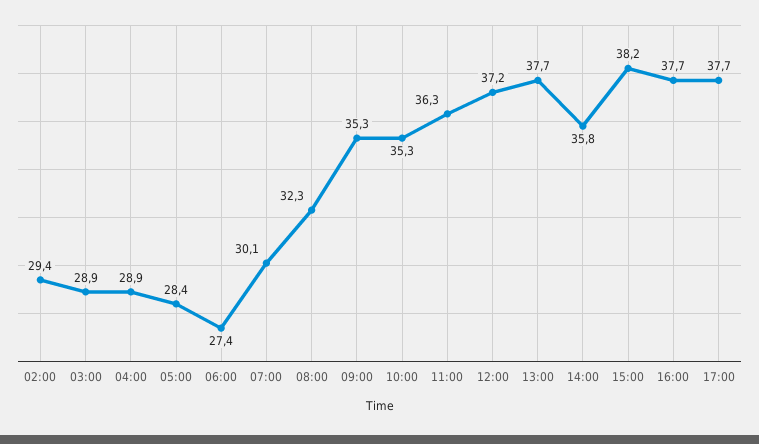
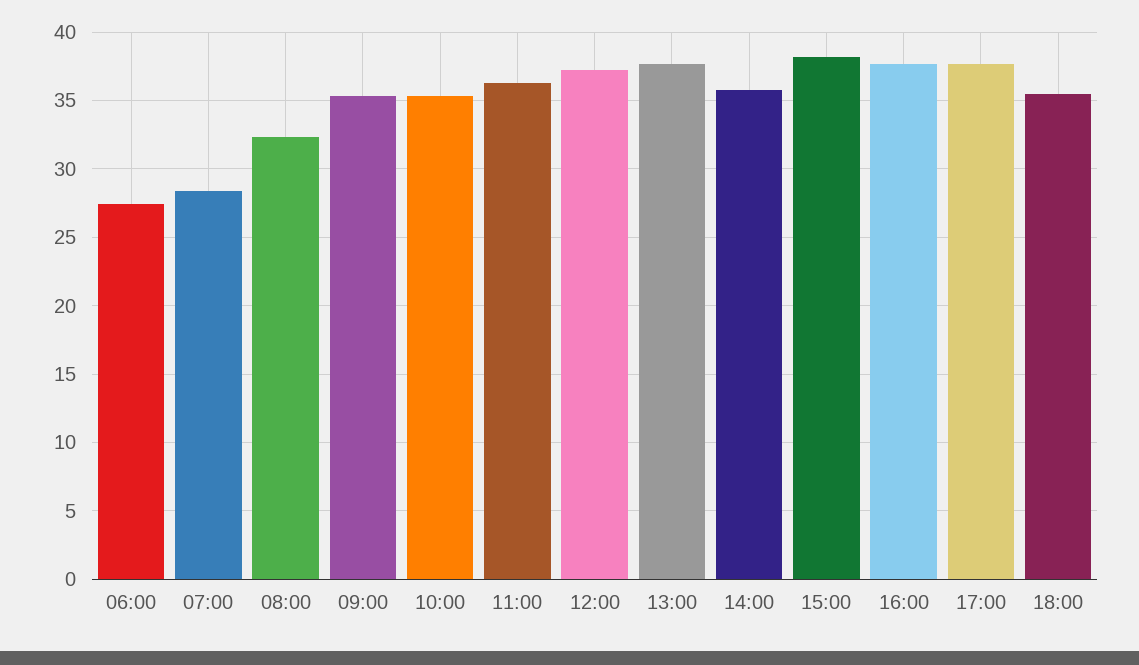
02:00: 29.4 -> none
03:00: 28.9 -> none
04:00: 28.9 -> none
05:00: 28.4 -> none
07:00: 30.1 -> 28.5
18:00: none -> 35.5

